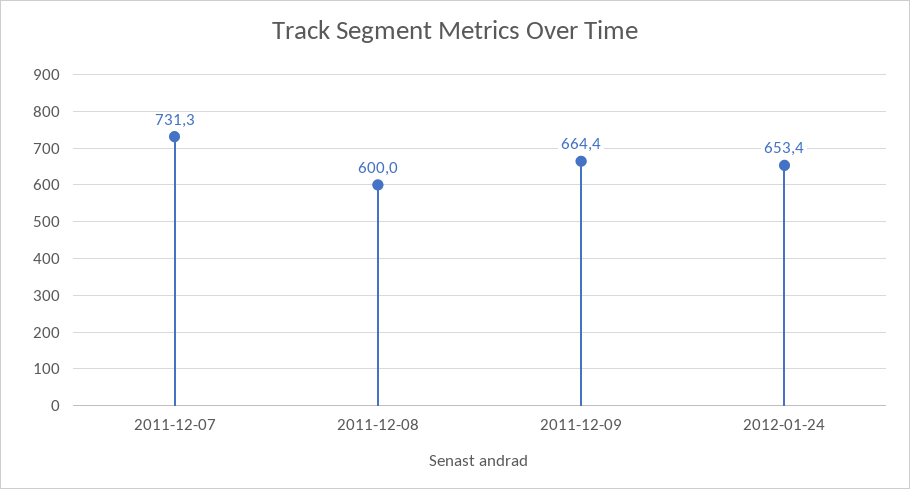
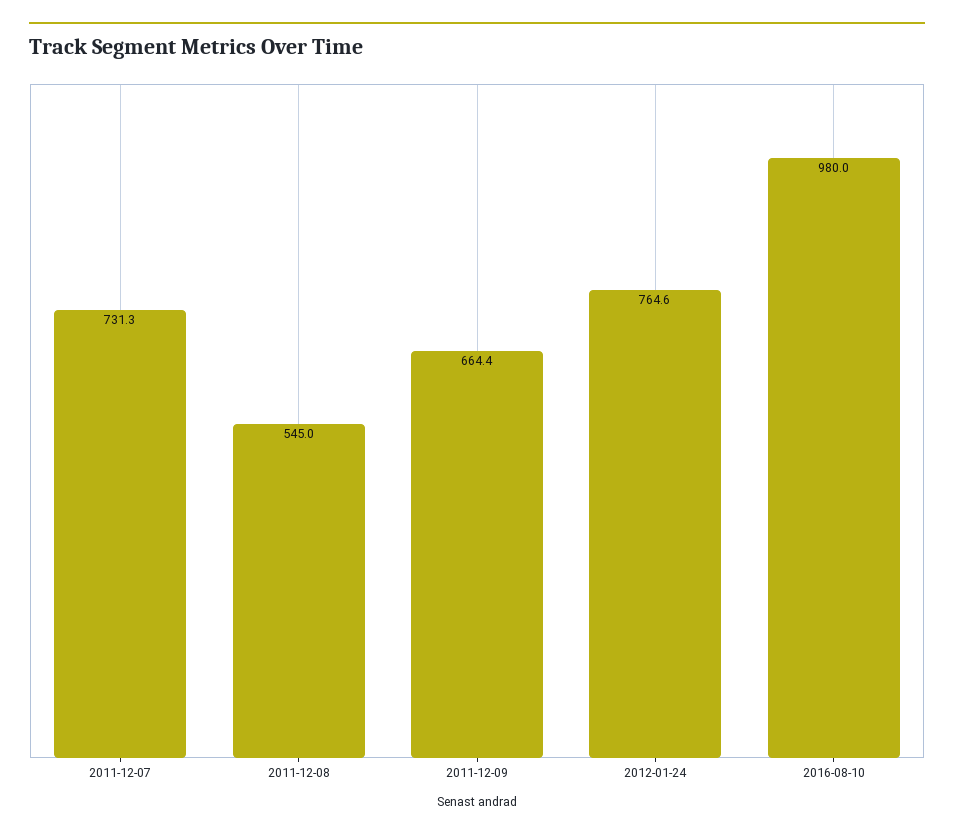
2011-12-08: 600 -> 545
2012-01-24: 653.4 -> 764.6
2016-08-10: none -> 980

